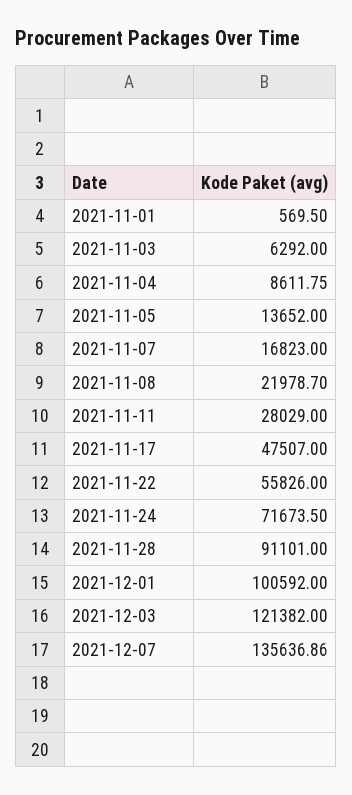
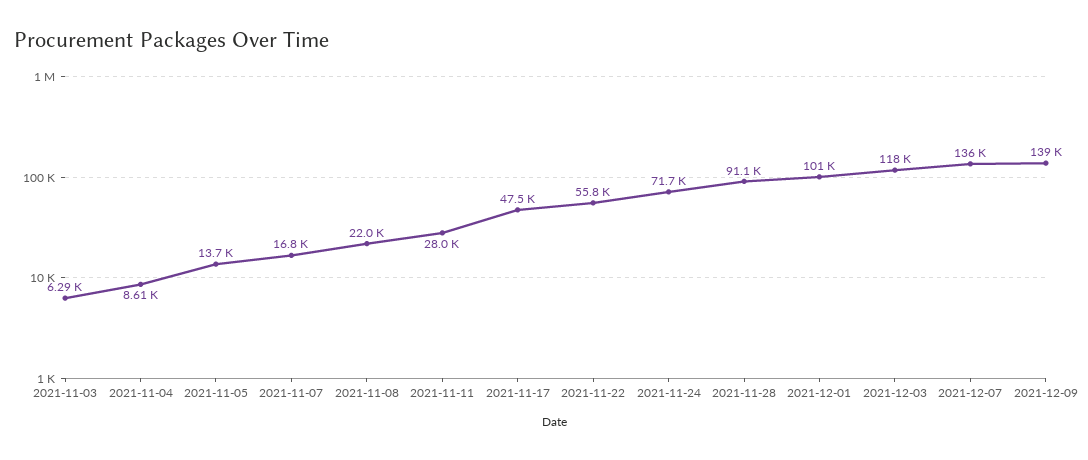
2021-11-01: 569.5 -> none
2021-12-03: 121382 -> 118000
2021-12-09: none -> 139000

